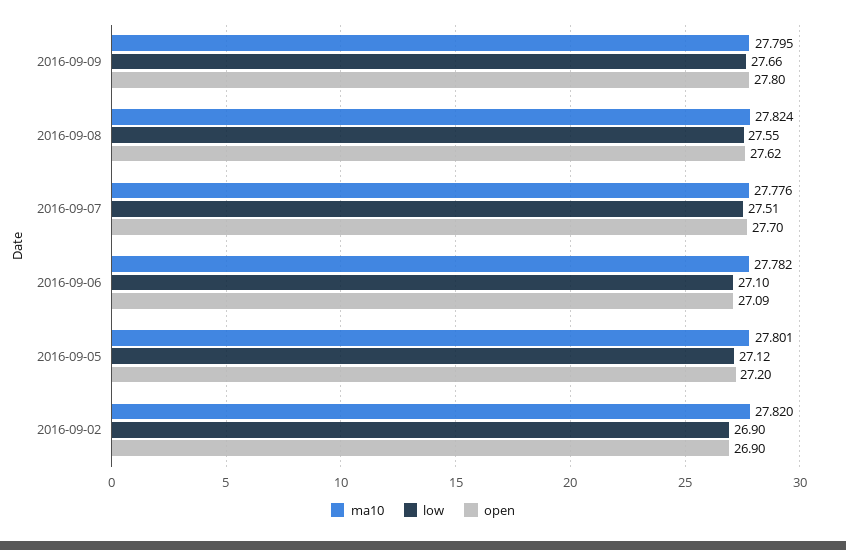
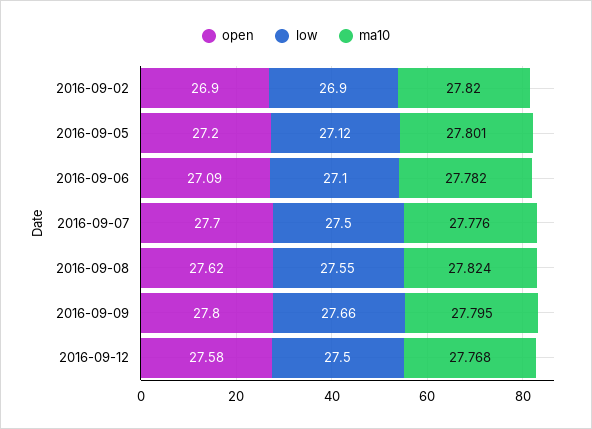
low, 2016-09-07: 27.51 -> 27.5
open, 2016-09-12: none -> 27.58
low, 2016-09-12: none -> 27.5
ma10, 2016-09-12: none -> 27.768

